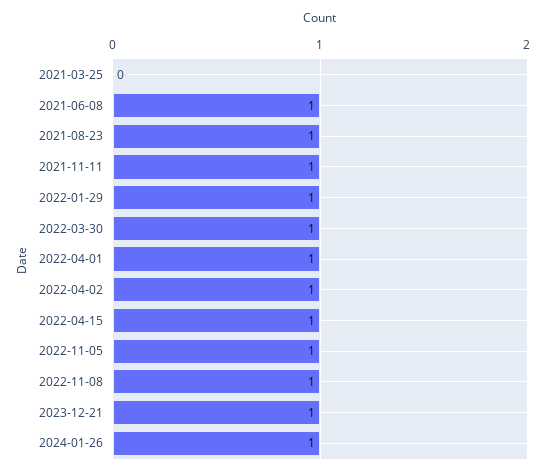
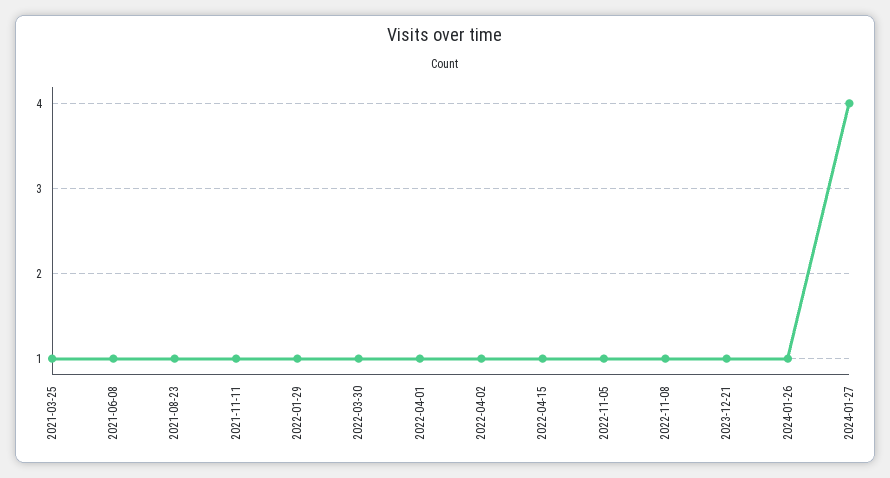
2021-03-25: 0 -> 1
2024-01-27: none -> 4

